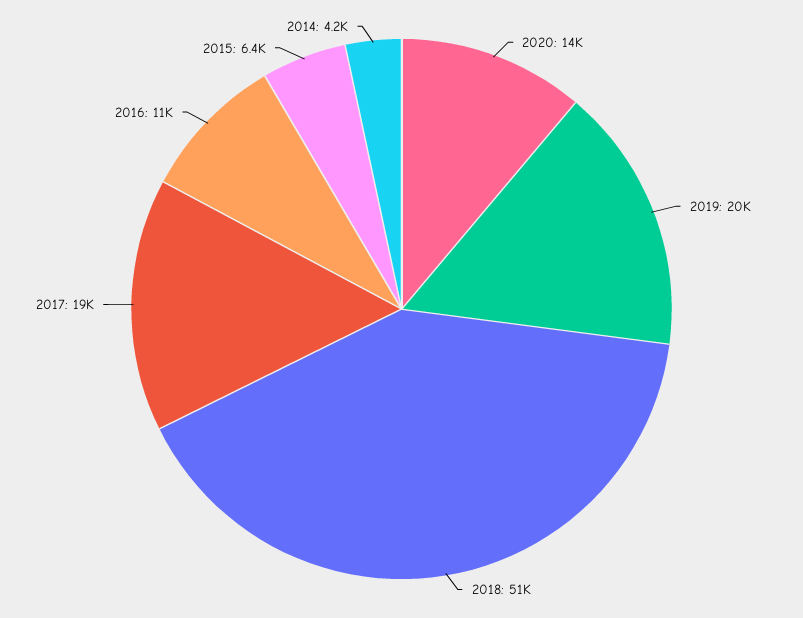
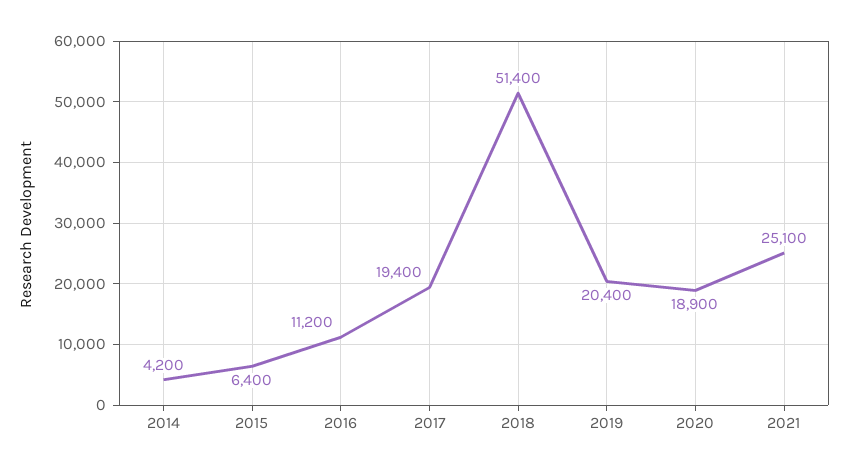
2020: 14000 -> 18900
2021: none -> 25100

